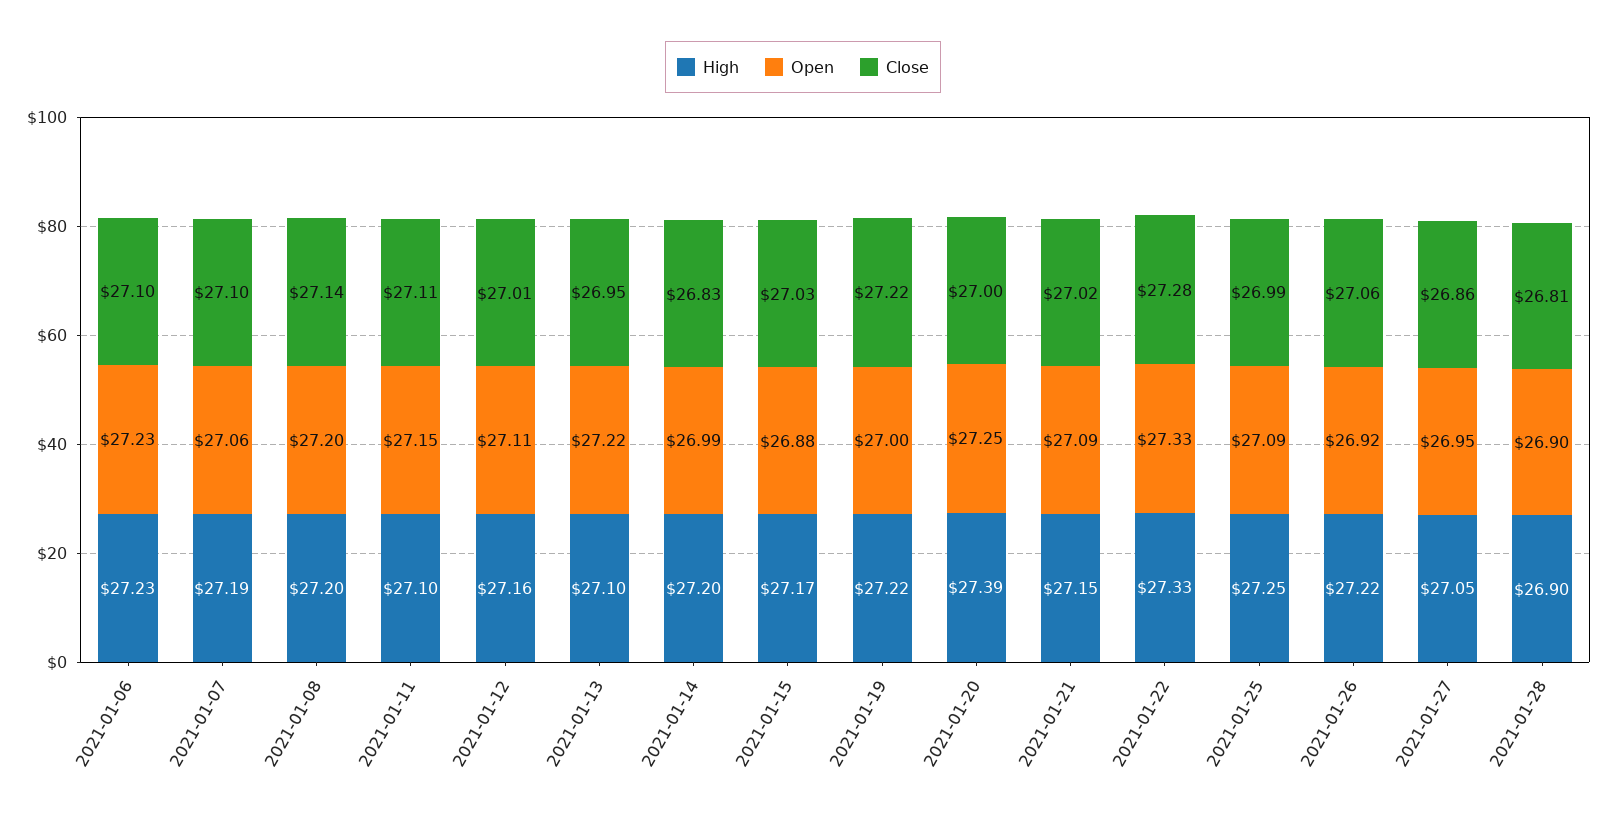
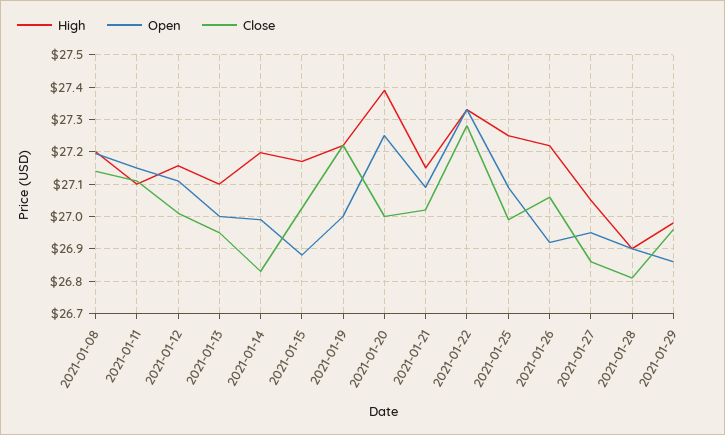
High, 2021-01-06: 27.23 -> none
Open, 2021-01-06: 27.23 -> none
Close, 2021-01-06: 27.1 -> none
High, 2021-01-07: 27.19 -> none
Open, 2021-01-07: 27.06 -> none
Close, 2021-01-07: 27.1 -> none
Open, 2021-01-13: 27.22 -> 27
High, 2021-01-29: none -> 26.98
Open, 2021-01-29: none -> 26.86
Close, 2021-01-29: none -> 26.96

